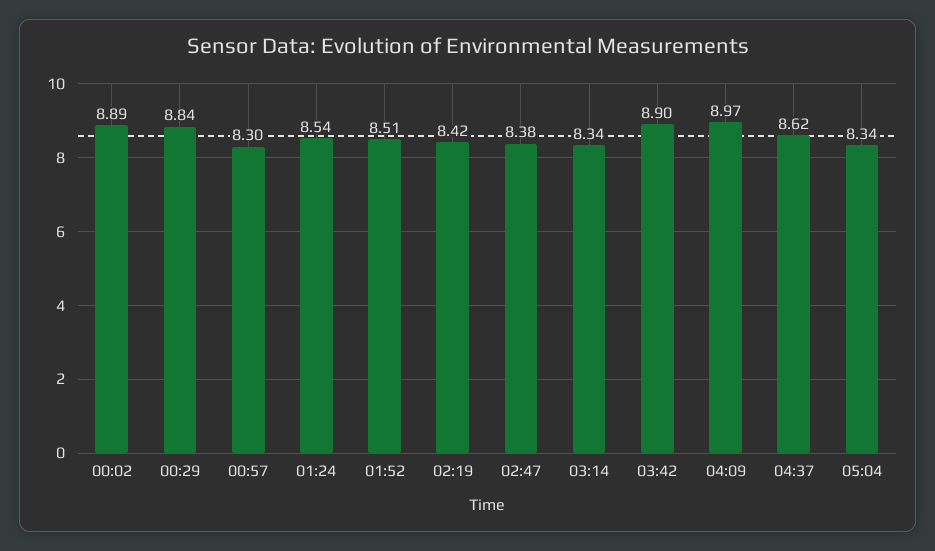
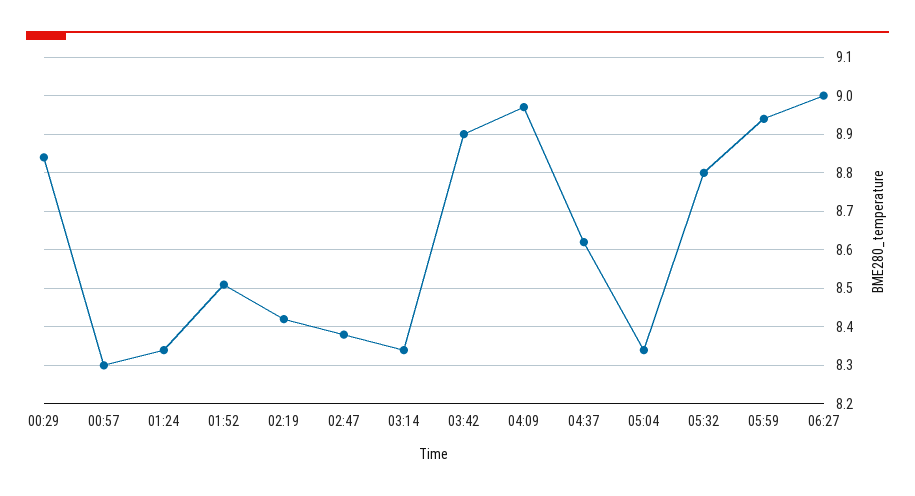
00:02: 8.89 -> none
01:24: 8.54 -> 8.35
05:32: none -> 8.8
05:59: none -> 8.95
06:27: none -> 9

